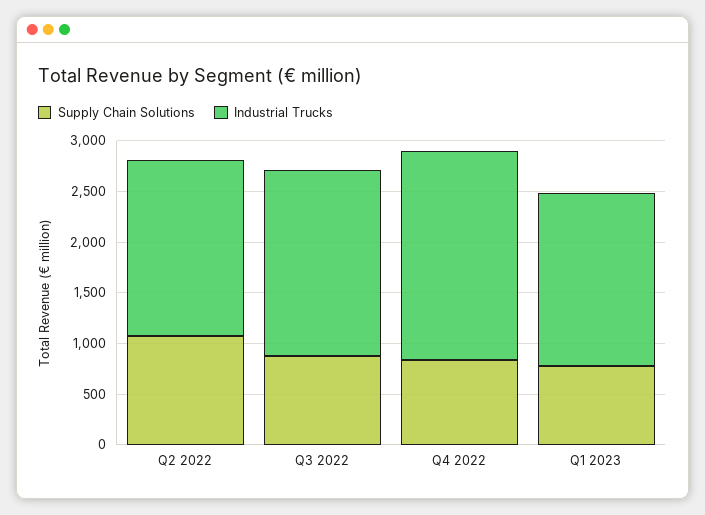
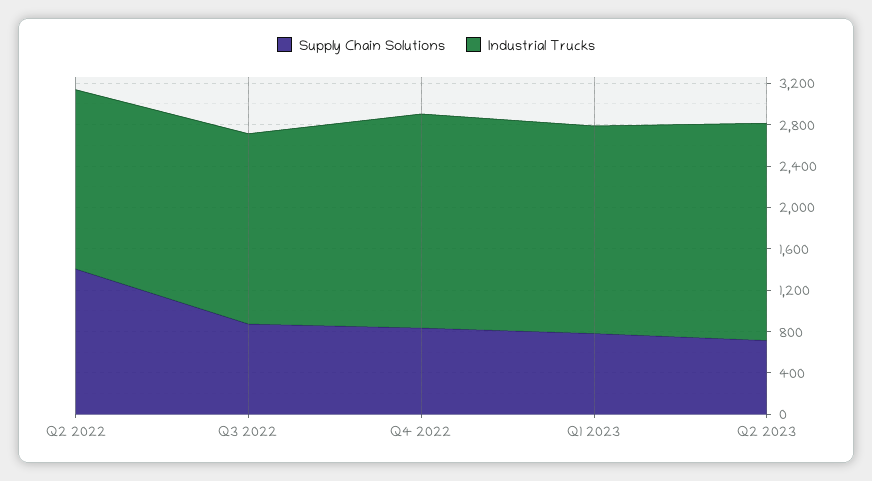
Supply Chain Solutions, Q2 2022: 1100 -> 1400
Industrial Trucks, Q1 2023: 1700 -> 2000
Supply Chain Solutions, Q2 2023: none -> 700
Industrial Trucks, Q2 2023: none -> 2100

